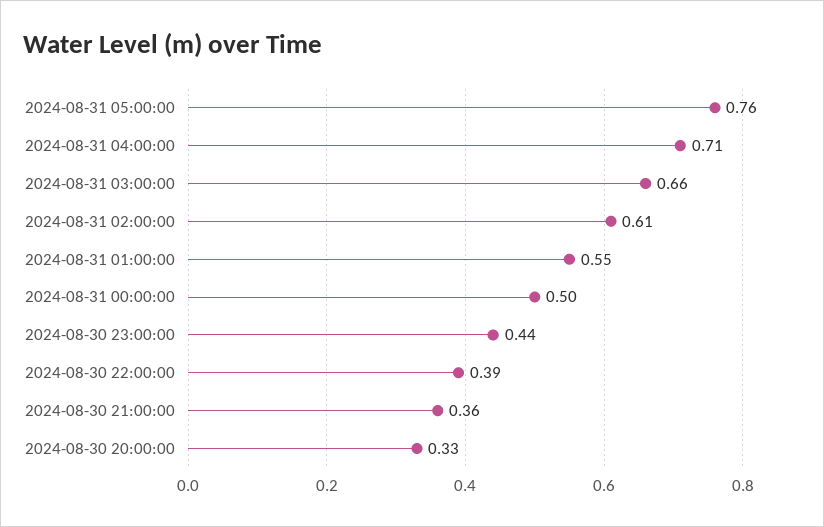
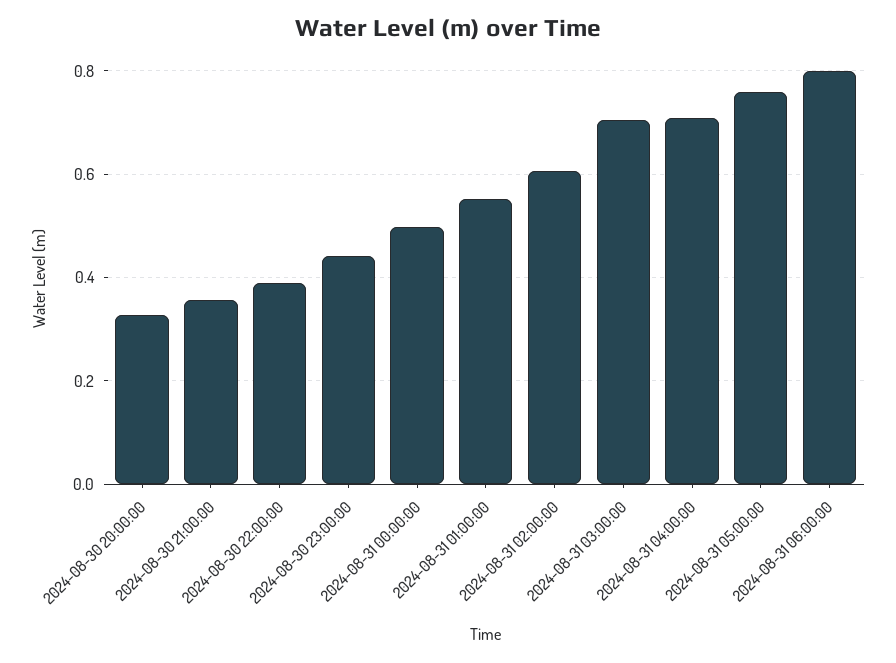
2024-08-31 03:00:00: 0.66 -> 0.7
2024-08-31 06:00:00: none -> 0.8

